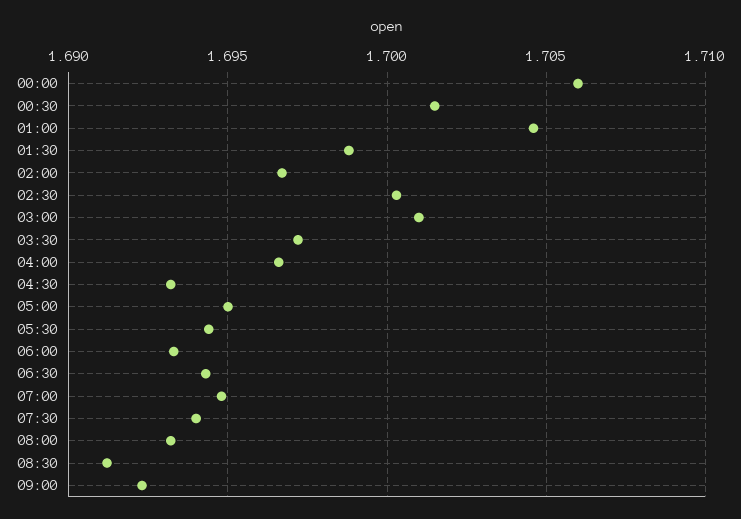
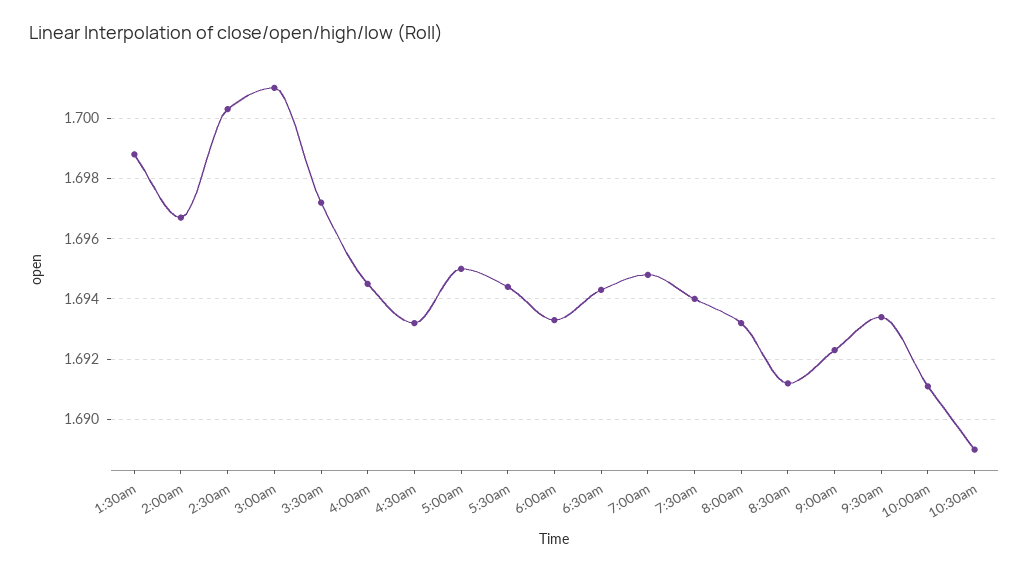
00:00: 1.706 -> none
00:30: 1.7015 -> none
01:00: 1.7045 -> none
04:00: 1.6965 -> 1.6945
9:30am: none -> 1.6935
10:00am: none -> 1.691
10:30am: none -> 1.689

